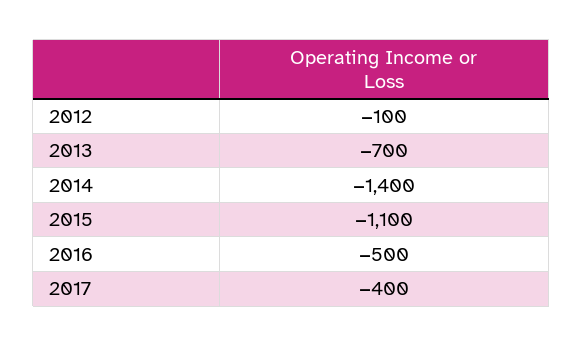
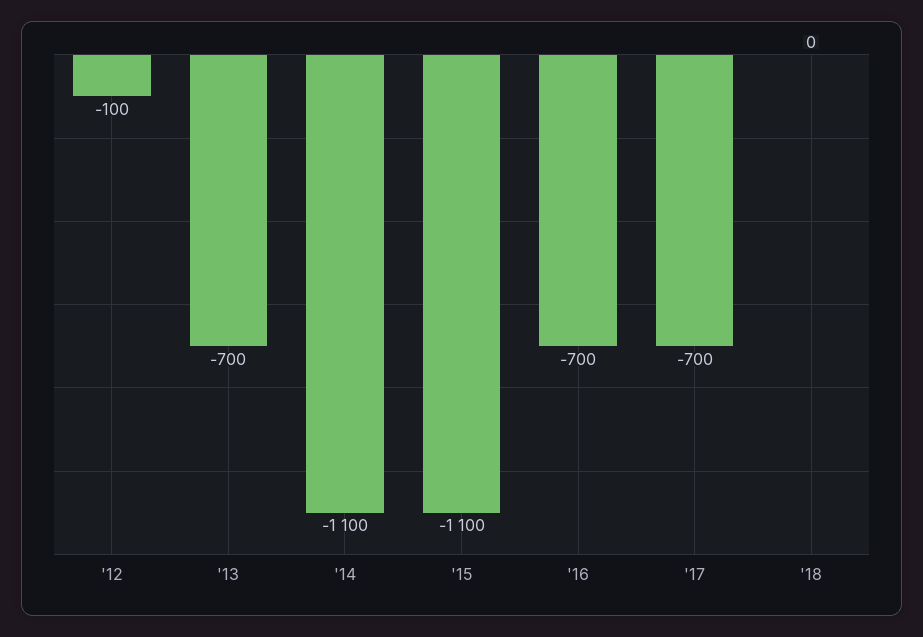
2014: -1400 -> -1100
2016: -500 -> -700
2017: -400 -> -700
'18: none -> 0

